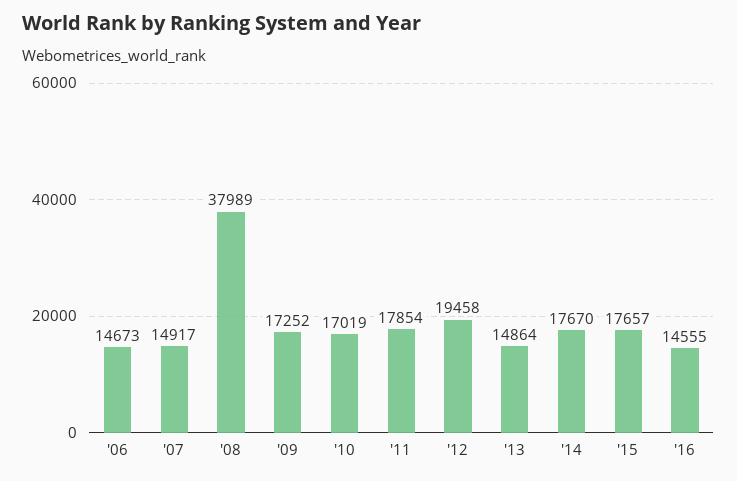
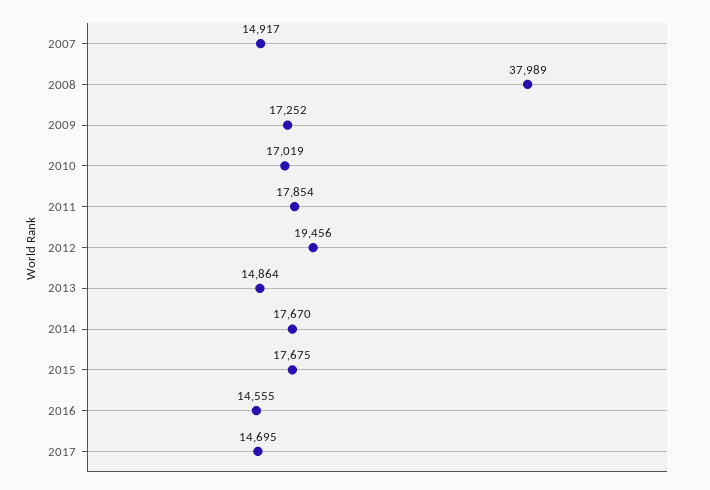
'06: 14673 -> none
'12: 19458 -> 19456
'15: 17657 -> 17675
2017: none -> 14695

